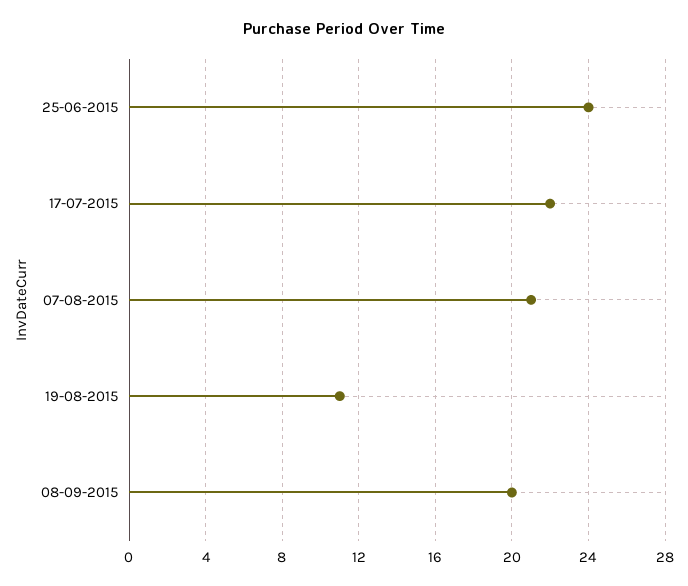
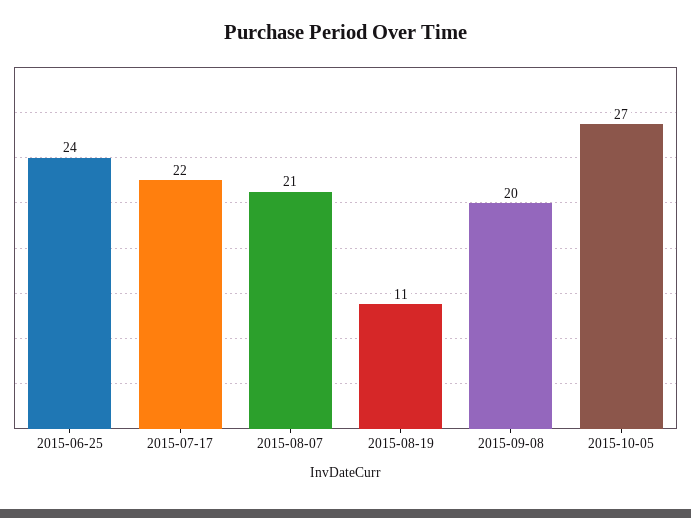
2015-10-05: none -> 27

